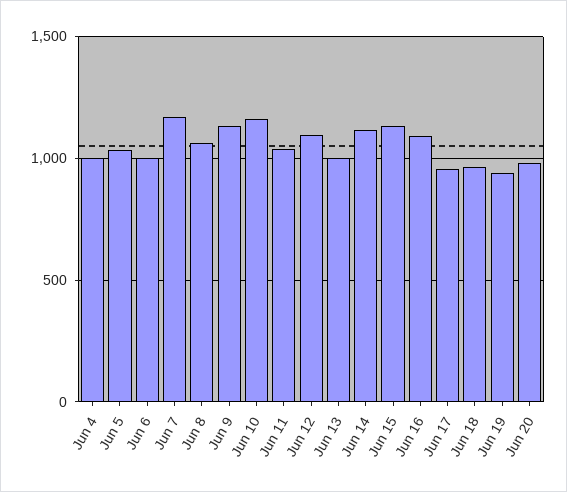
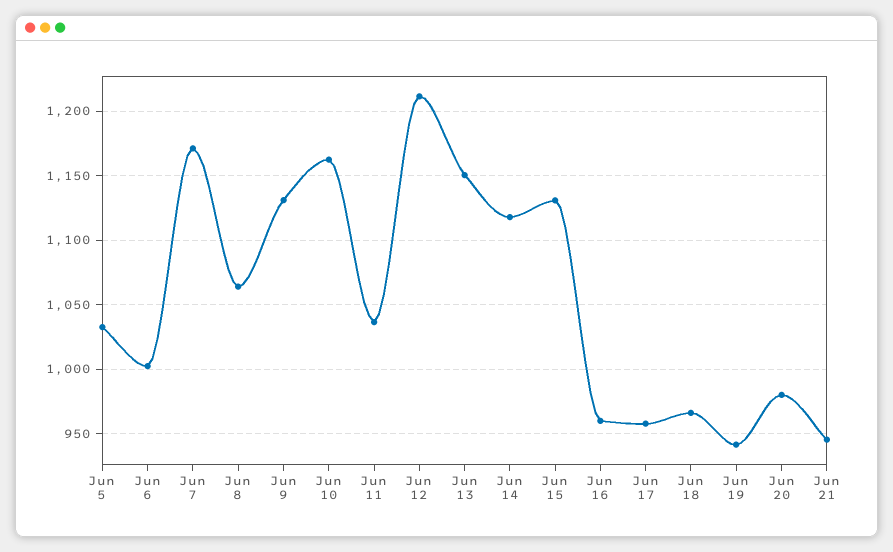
Jun 4: 1000 -> none
Jun 12: 1100 -> 1210
Jun 13: 1000 -> 1150
Jun 16: 1100 -> 960
Jun 21: none -> 945

